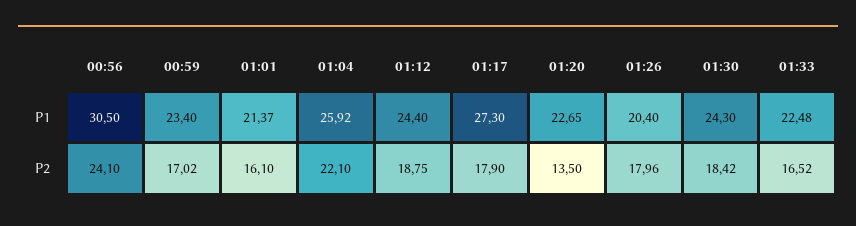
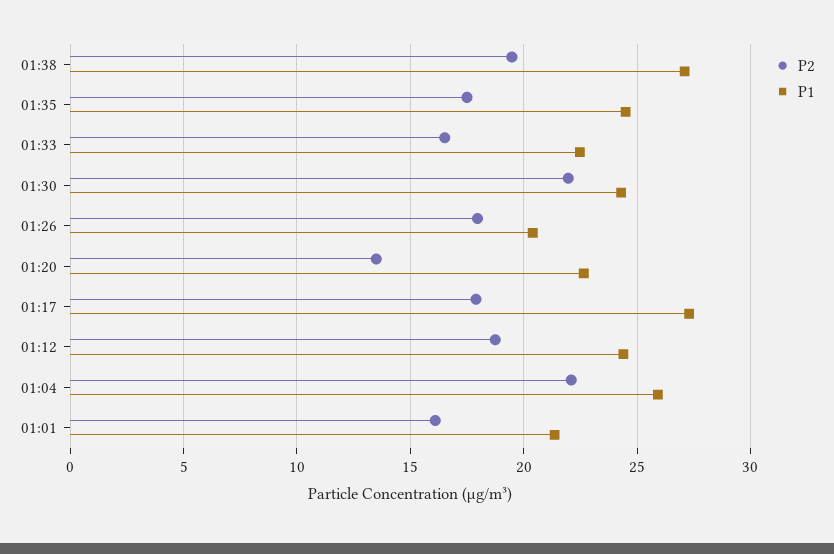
P1, 00:56: 30.5 -> none
P1, 00:59: 23.4 -> none
P2, 00:56: 24.1 -> none
P2, 00:59: 17.02 -> none
P2, 01:30: 18.42 -> 22
P2, 01:38: none -> 19.5
P1, 01:38: none -> 27
P2, 01:35: none -> 17.5
P1, 01:35: none -> 24.5

